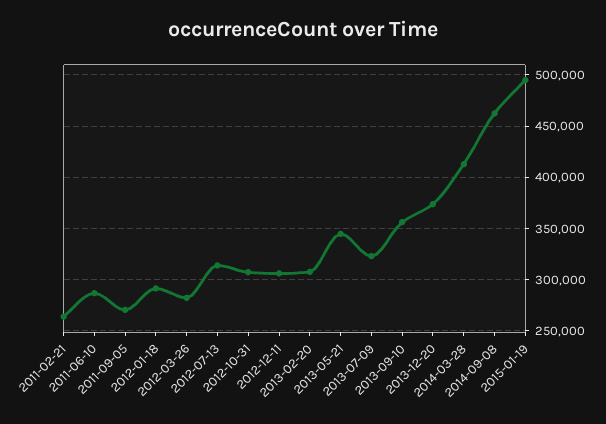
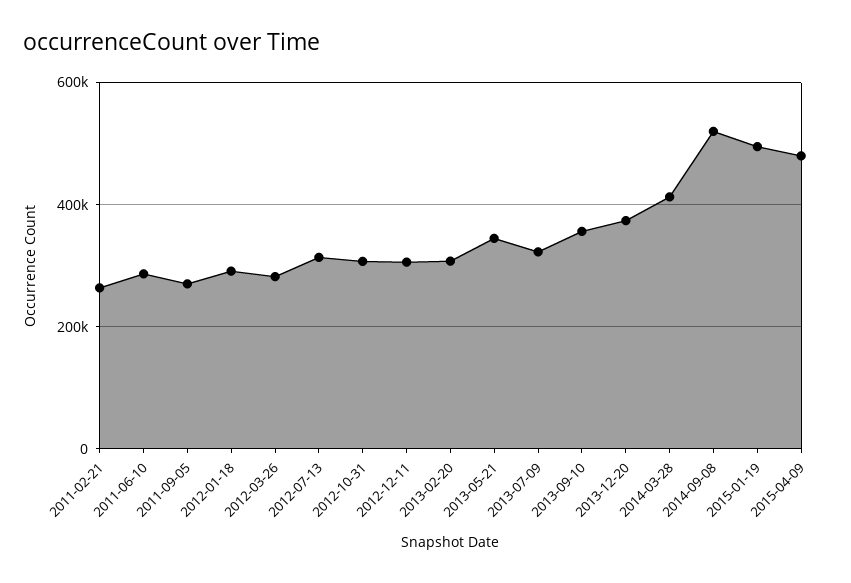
2014-09-08: 460000 -> 520000
2015-04-09: none -> 480000

